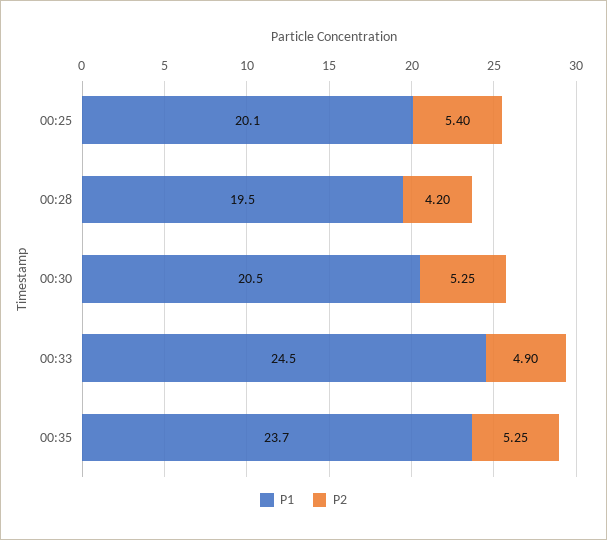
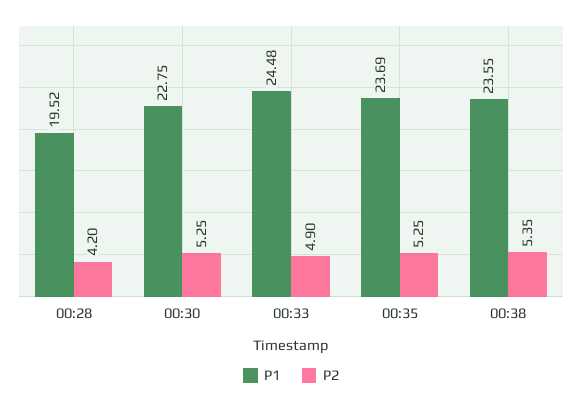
P1, 00:25: 20.1 -> none
P2, 00:25: 5.4 -> none
P1, 00:30: 20.5 -> 22.75
P1, 00:38: none -> 23.55
P2, 00:38: none -> 5.35

